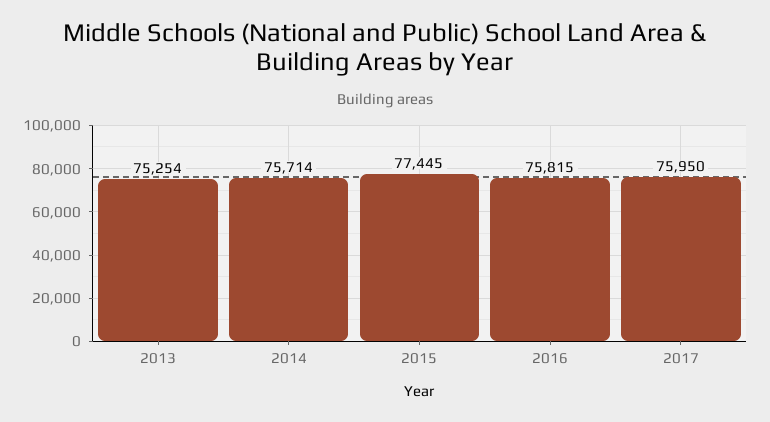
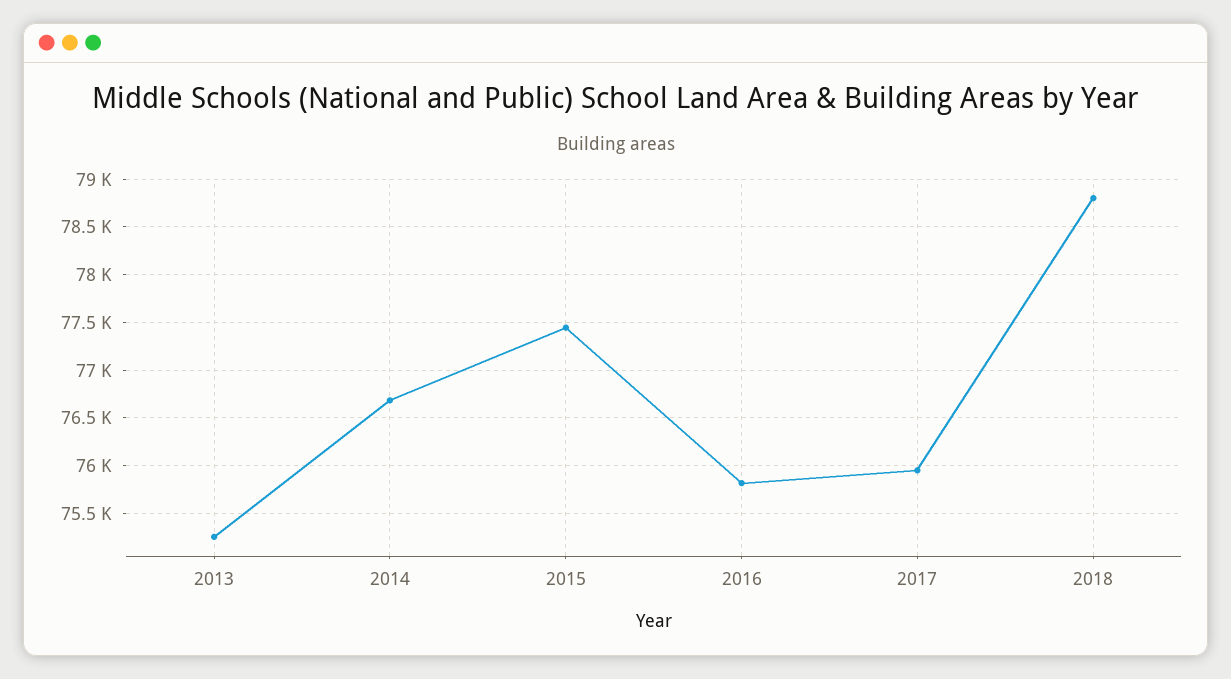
2014: 75714 -> 76700
2018: none -> 78800

